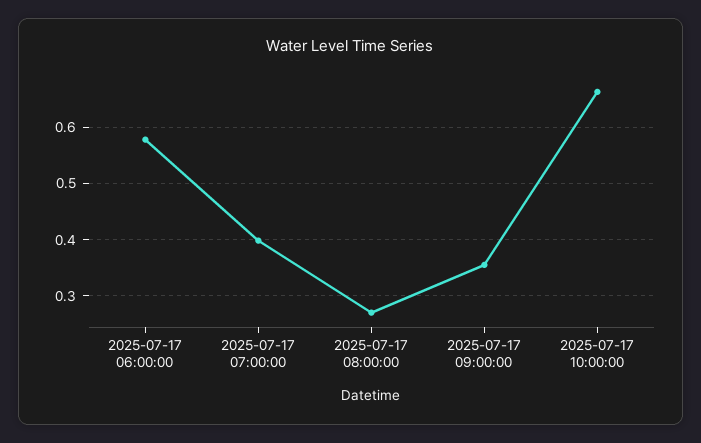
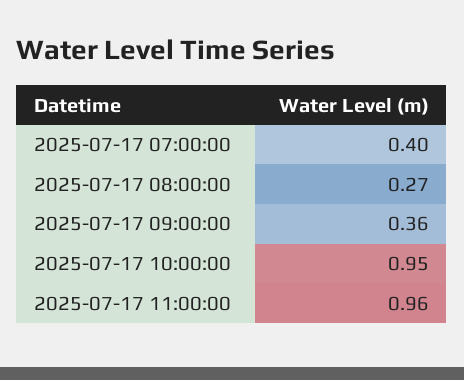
2025-07-17 06:00:00: 0.58 -> none
2025-07-17 10:00:00: 0.66 -> 0.95
2025-07-17 11:00:00: none -> 0.96

